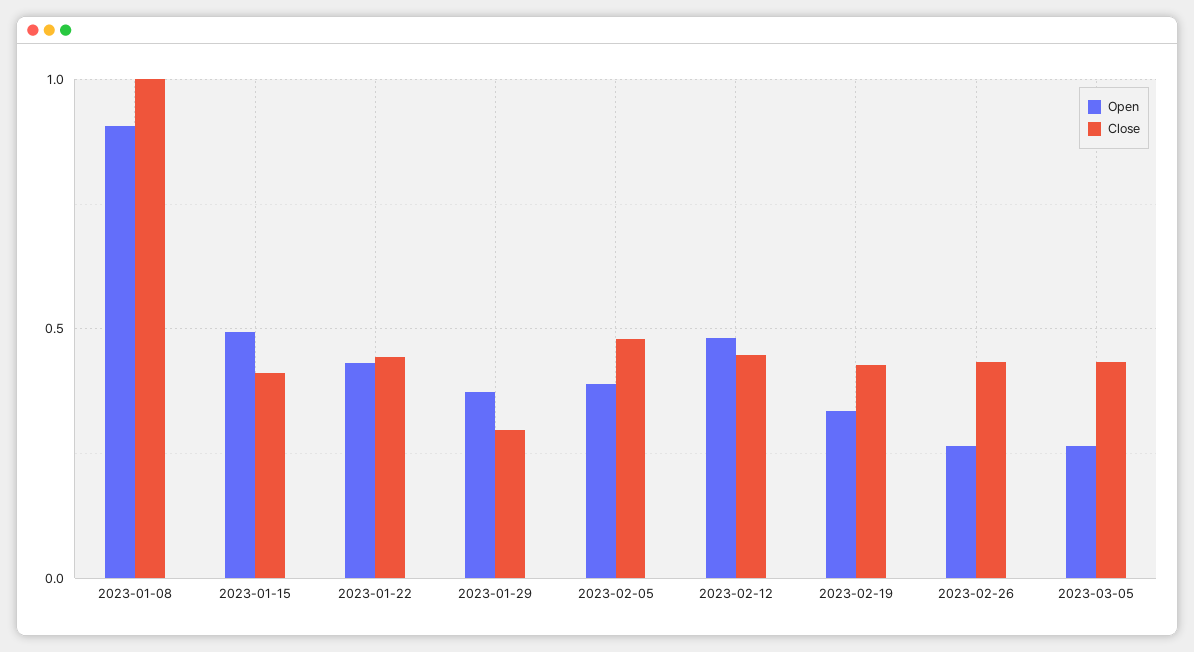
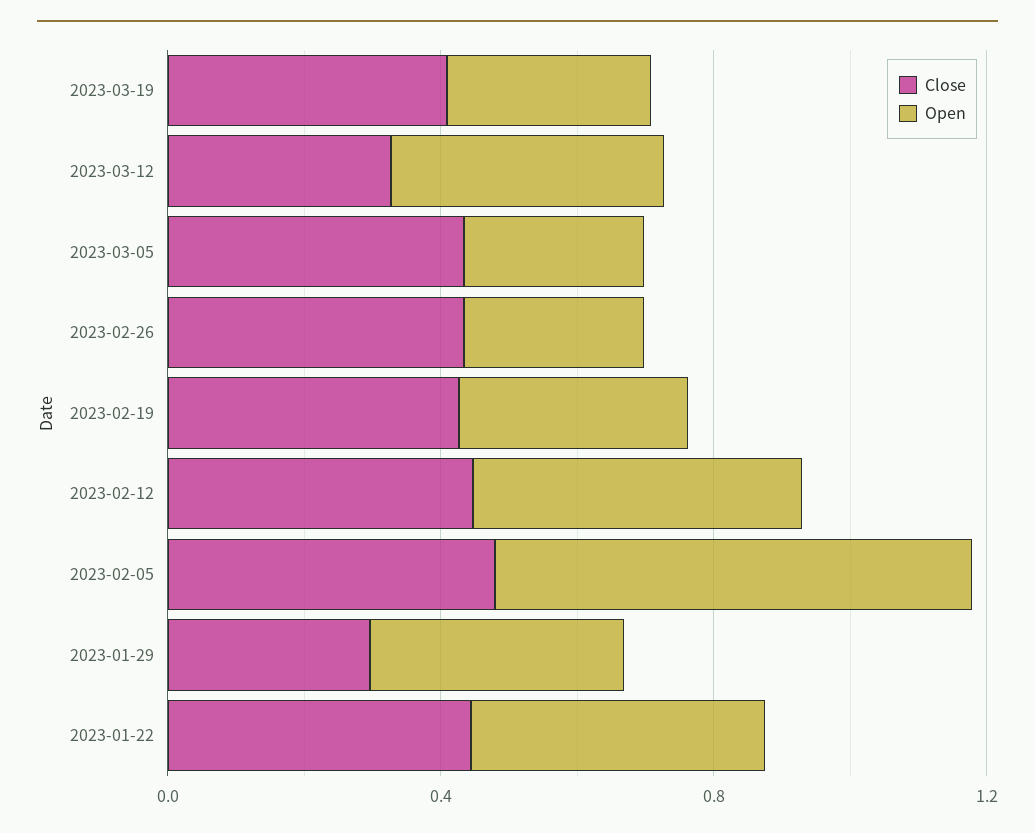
Open, 2023-01-08: 0.9 -> none
Close, 2023-01-08: 1 -> none
Open, 2023-01-15: 0.5 -> none
Close, 2023-01-15: 0.4 -> none
Open, 2023-02-05: 0.4 -> 0.7
Close, 2023-03-19: none -> 0.4
Open, 2023-03-19: none -> 0.3
Close, 2023-03-12: none -> 0.3
Open, 2023-03-12: none -> 0.4

